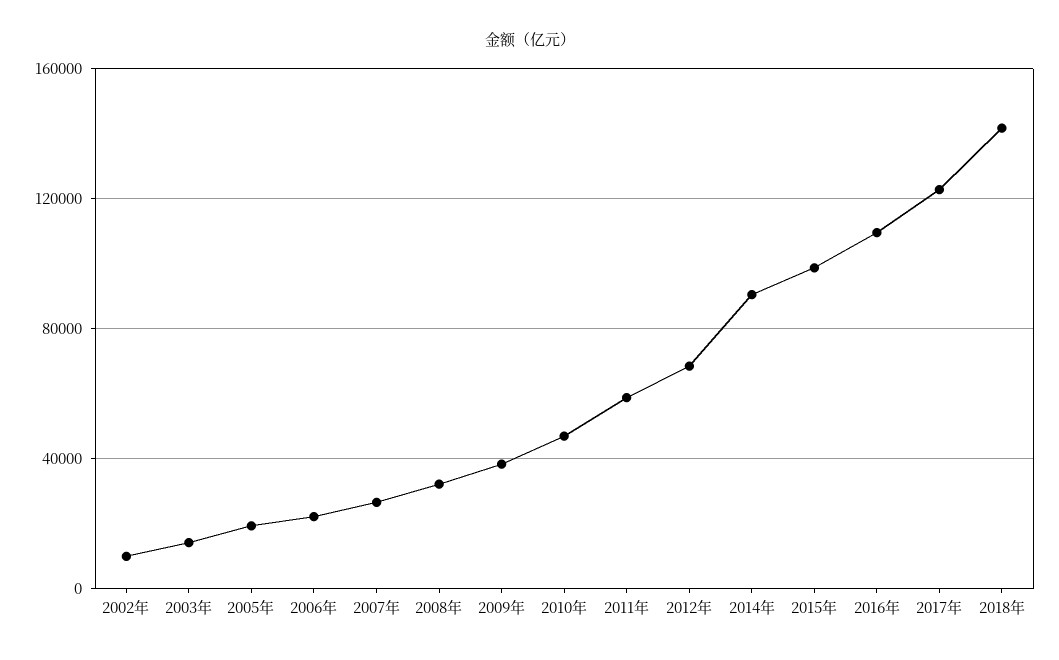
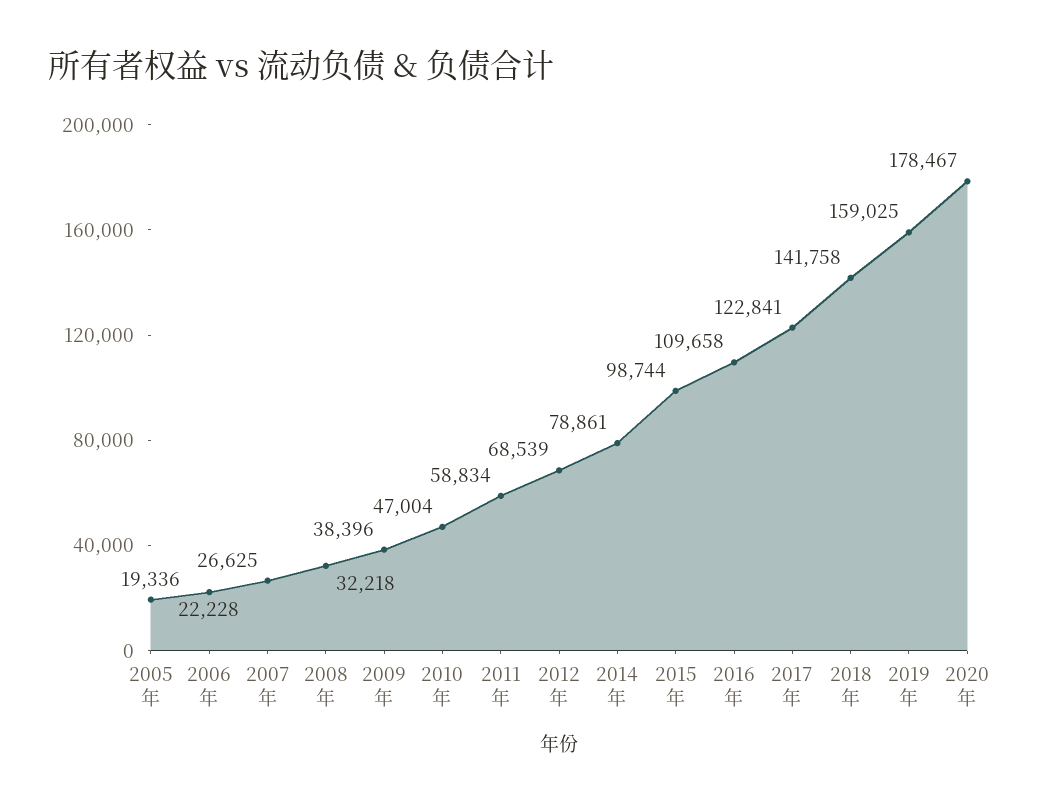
2002年: 10000 -> none
2003年: 15000 -> none
2014年: 90000 -> 78861
2019年: none -> 159025
2020年: none -> 178467

